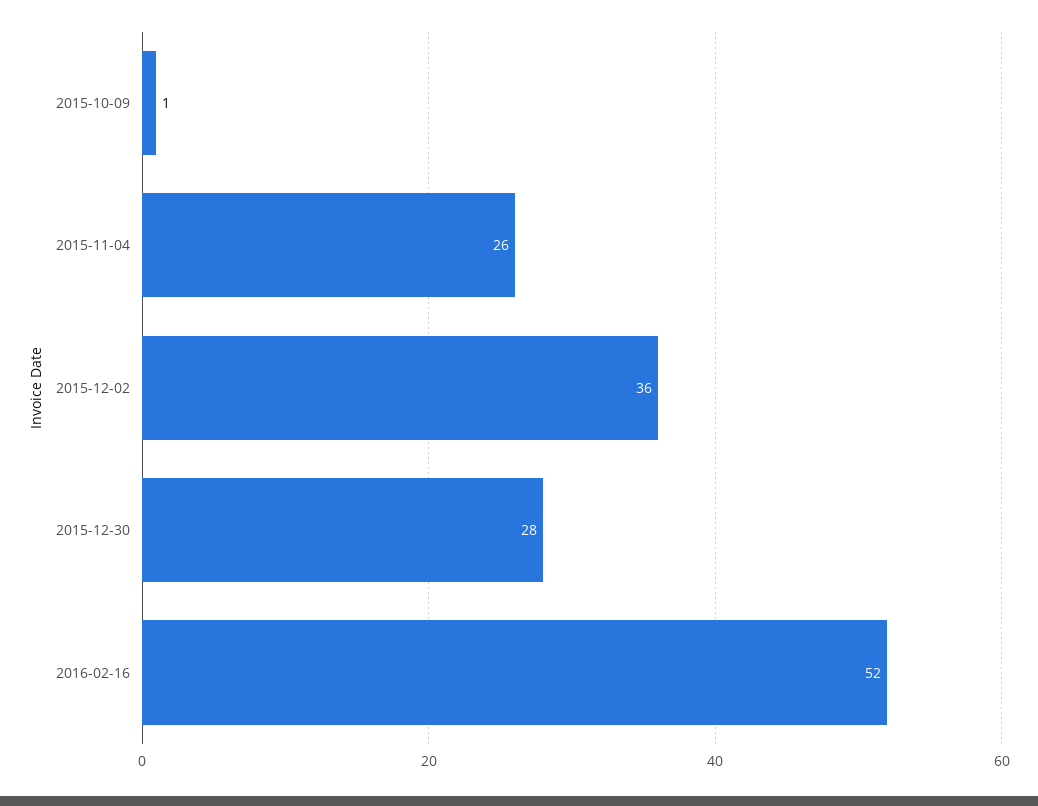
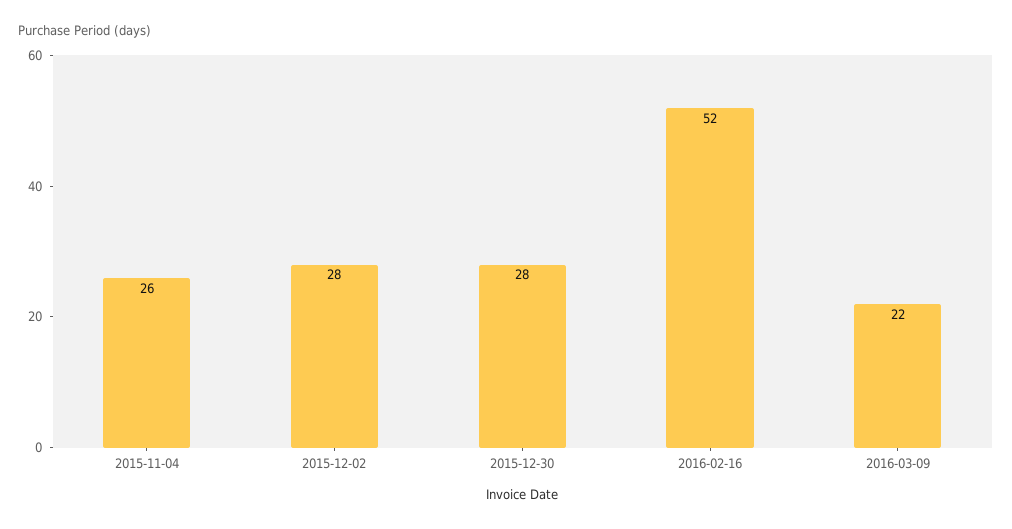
2015-10-09: 1 -> none
2015-12-02: 36 -> 28
2016-03-09: none -> 22

